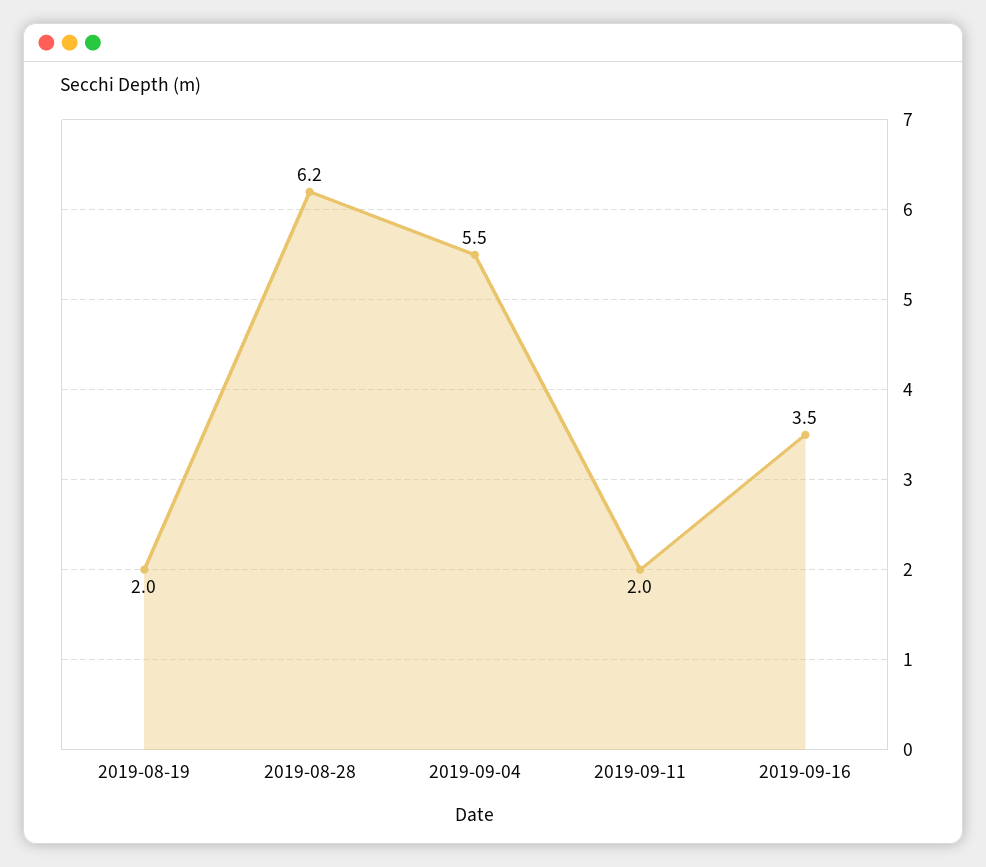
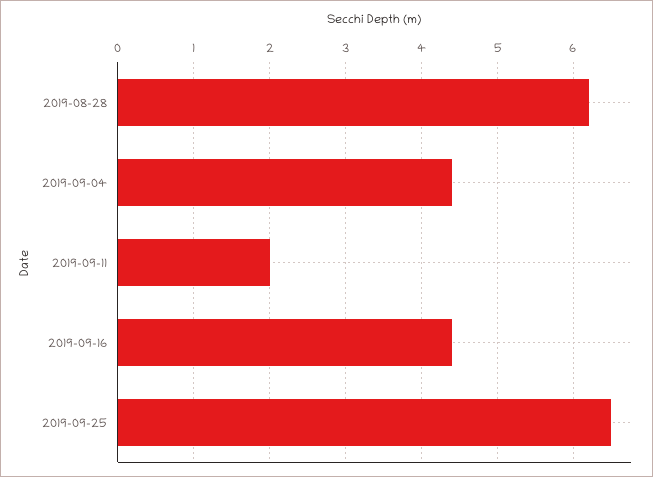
2019-08-19: 2 -> none
2019-09-04: 5.5 -> 4.4
2019-09-16: 3.5 -> 4.4
2019-09-25: none -> 6.5

